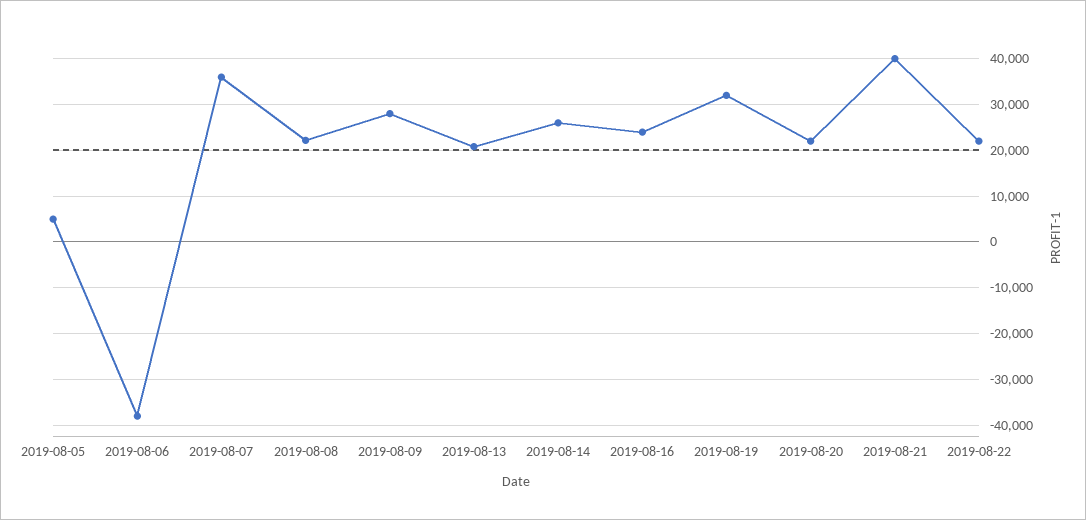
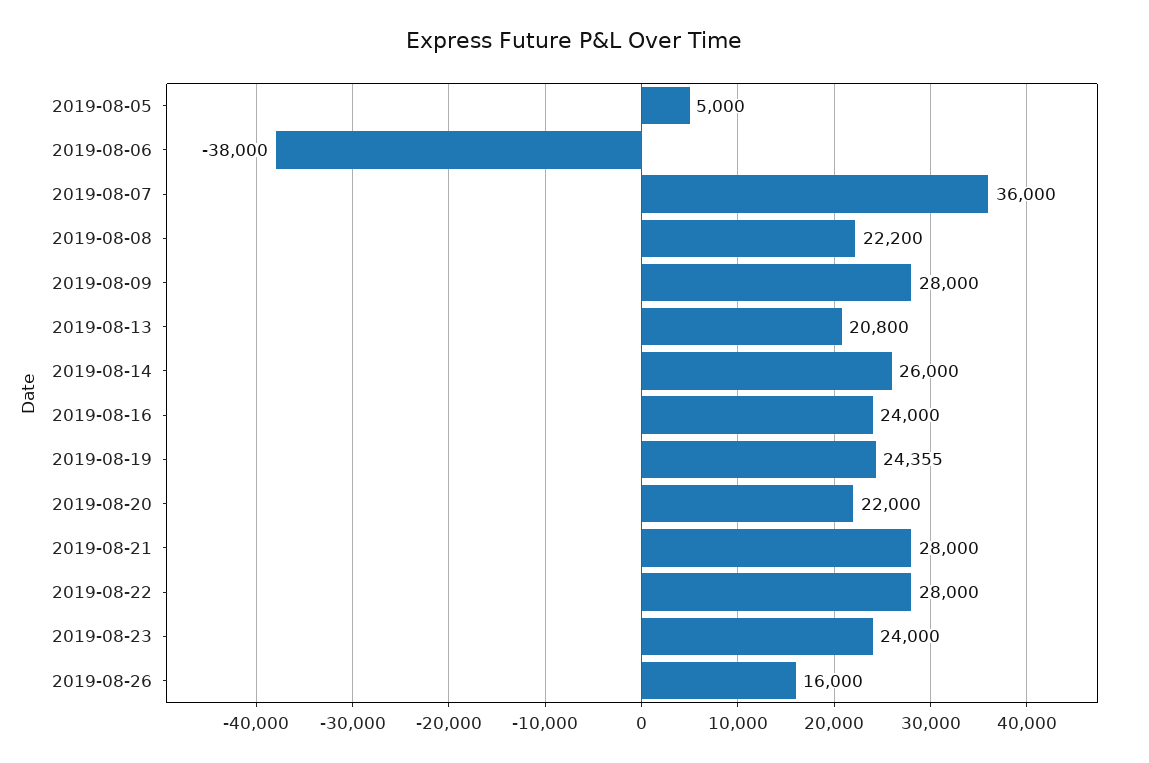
2019-08-19: 32000 -> 24355
2019-08-21: 40000 -> 28000
2019-08-22: 22000 -> 28000
2019-08-23: none -> 24000
2019-08-26: none -> 16000

